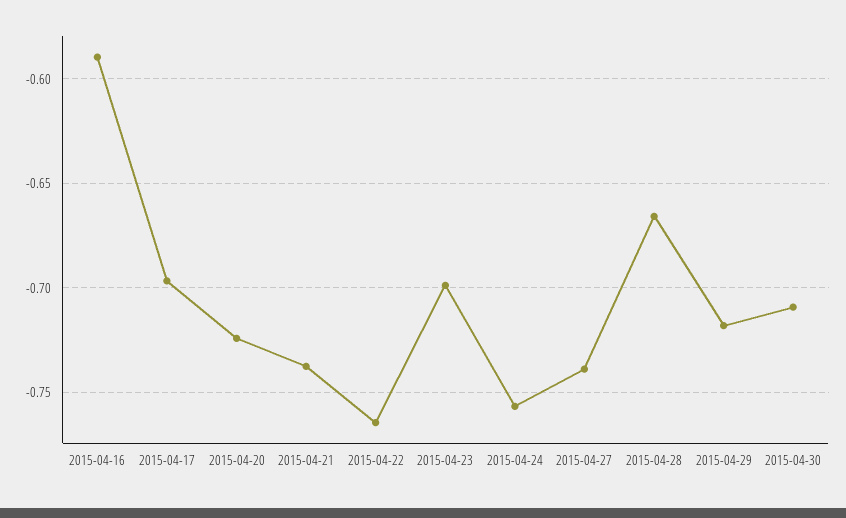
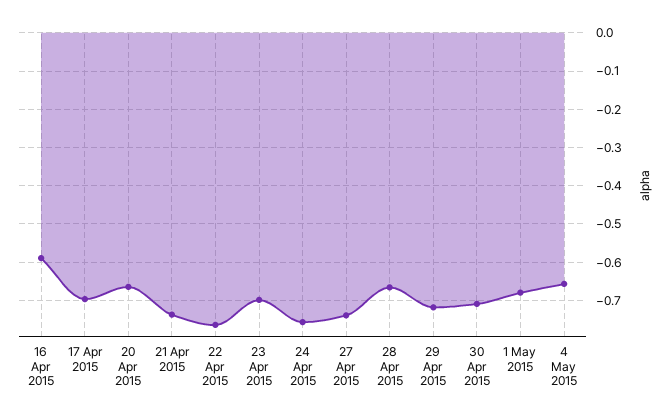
2015-04-20: -0.725 -> -0.66
1 May 2015: none -> -0.68
4 May 2015: none -> -0.66

